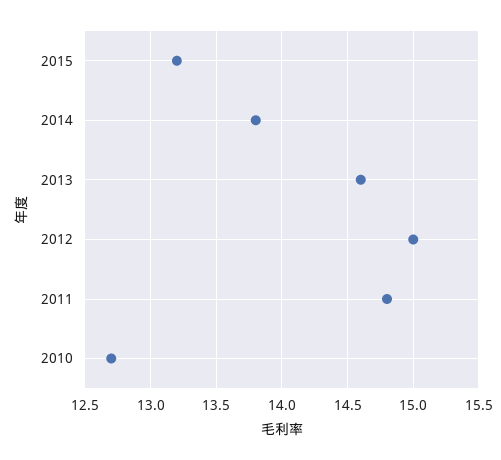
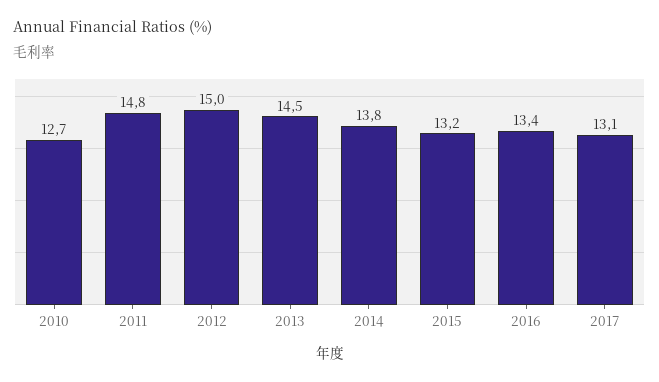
2013: 14.6 -> 14.5
2016: none -> 13.4
2017: none -> 13.1

